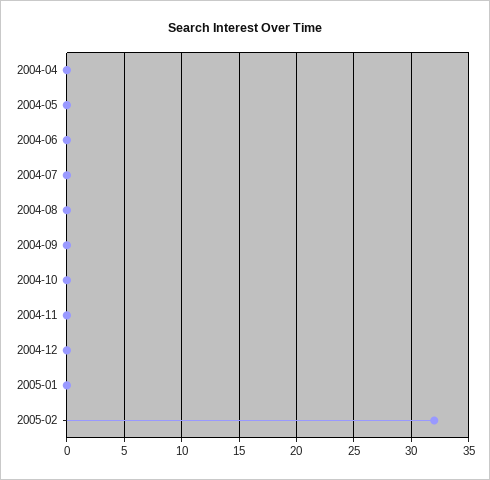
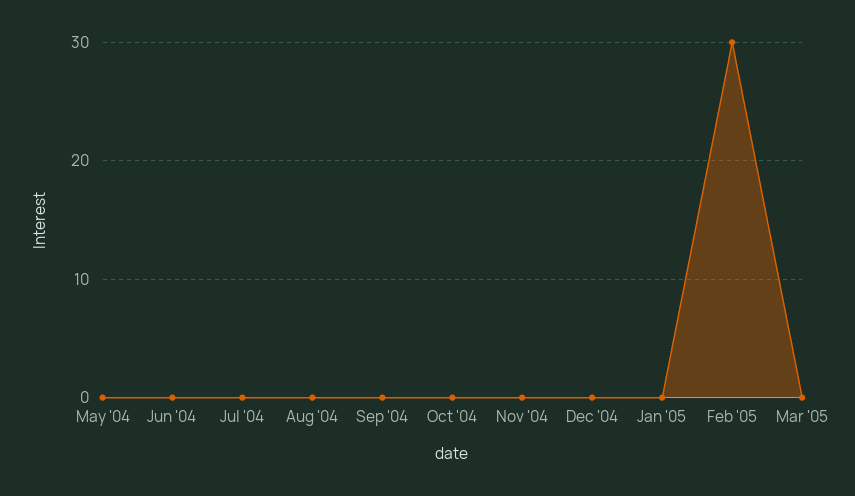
2004-04: 0 -> none
2005-02: 32 -> 30
Mar '05: none -> 0

